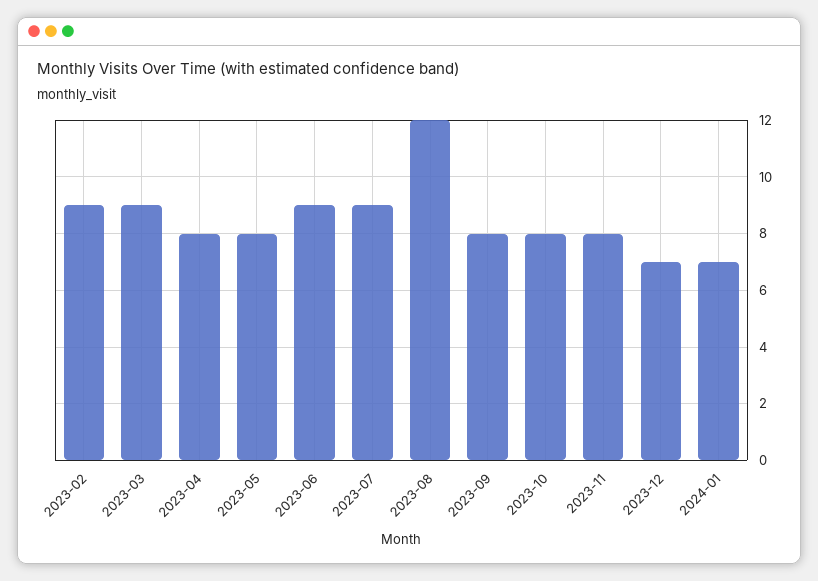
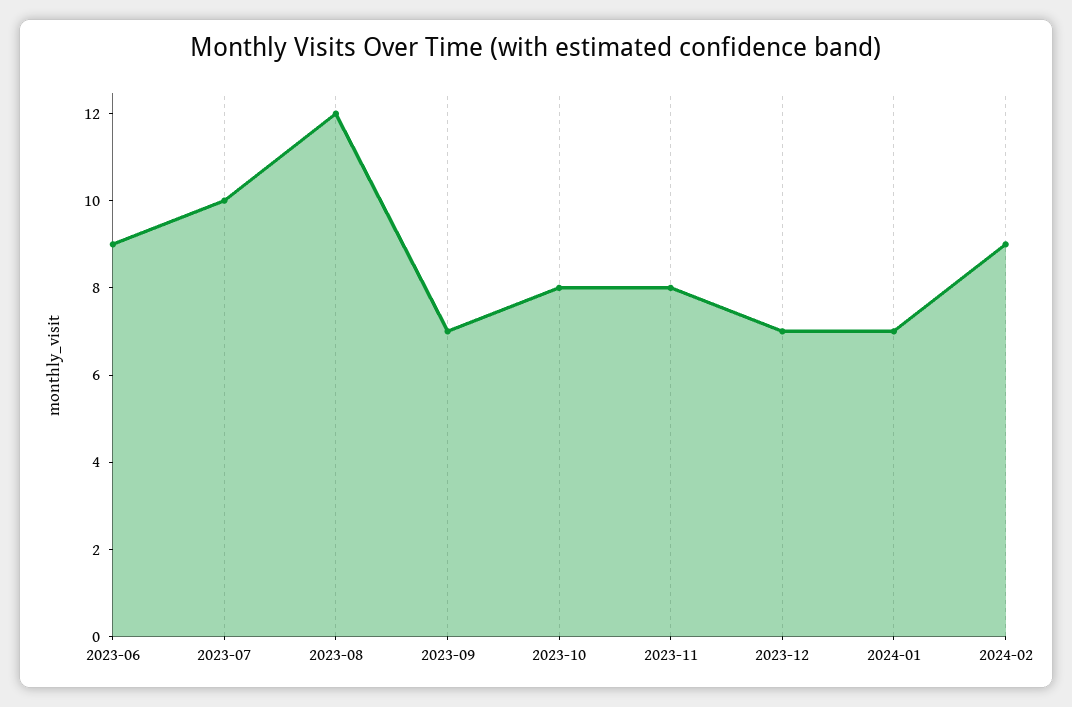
2023-02: 9 -> none
2023-03: 9 -> none
2023-04: 8 -> none
2023-05: 8 -> none
2023-07: 9 -> 10
2023-09: 8 -> 7
2024-02: none -> 9

